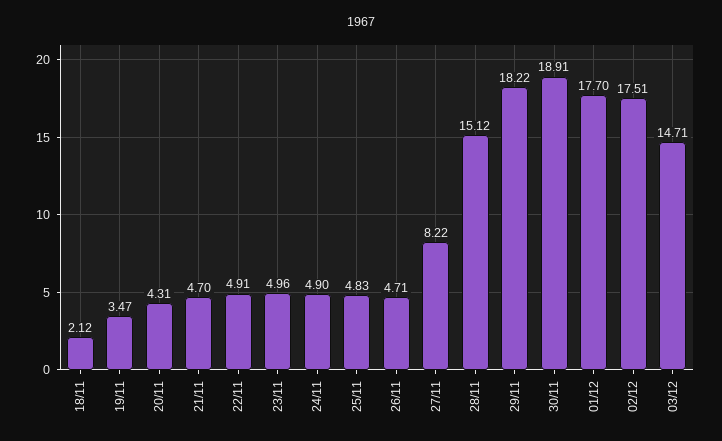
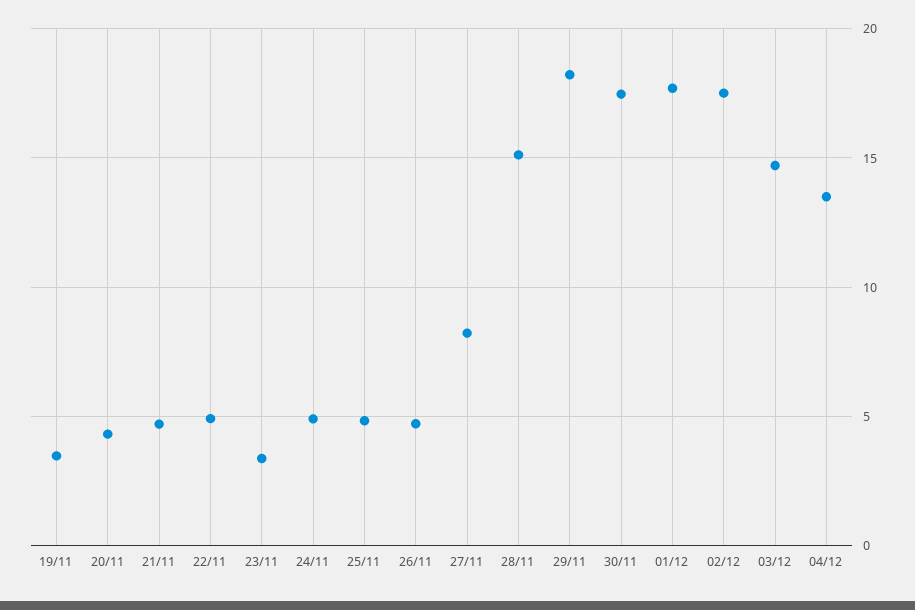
18/11: 2.12 -> none
23/11: 4.96 -> 3.5
30/11: 18.91 -> 17.5
04/12: none -> 13.5

